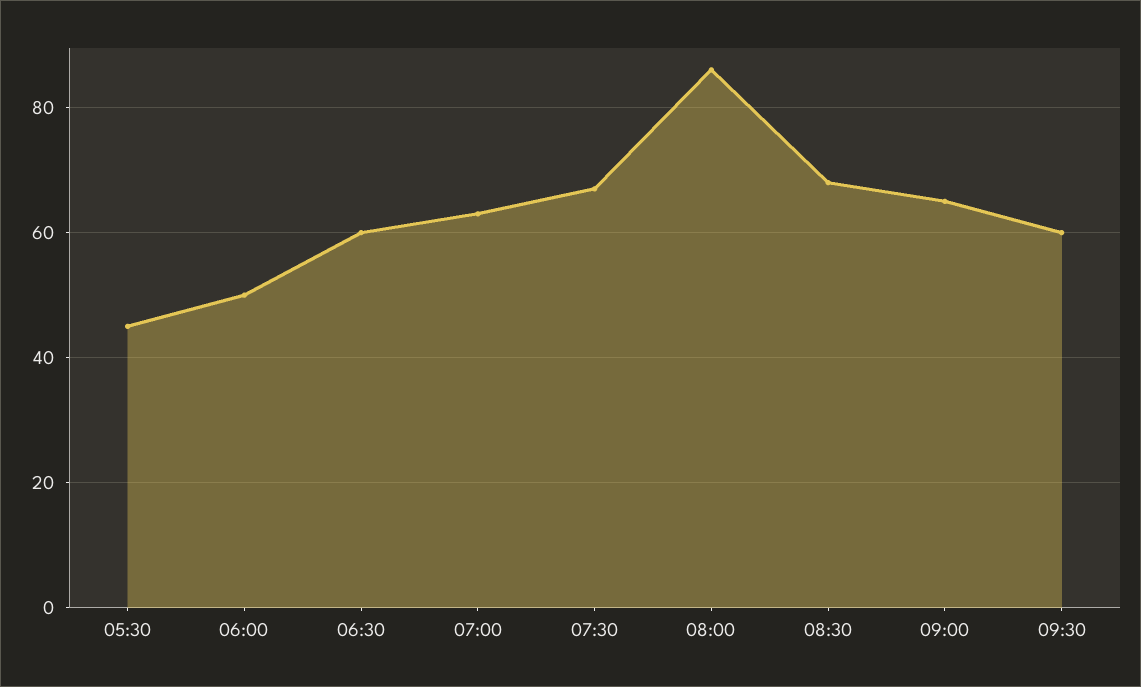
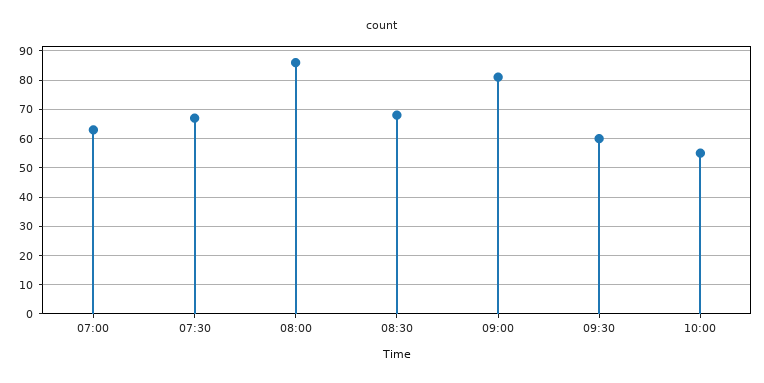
05:30: 45 -> none
06:00: 50 -> none
06:30: 60 -> none
09:00: 65 -> 80
10:00: none -> 55

